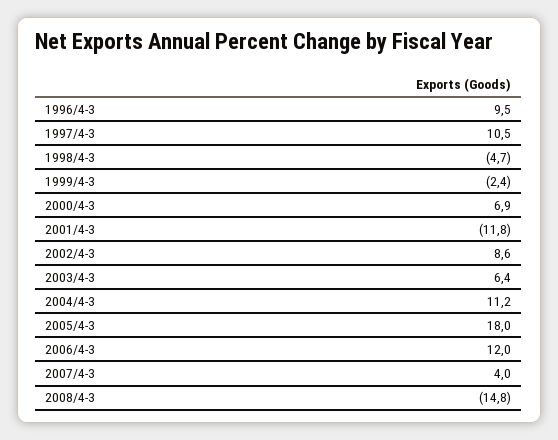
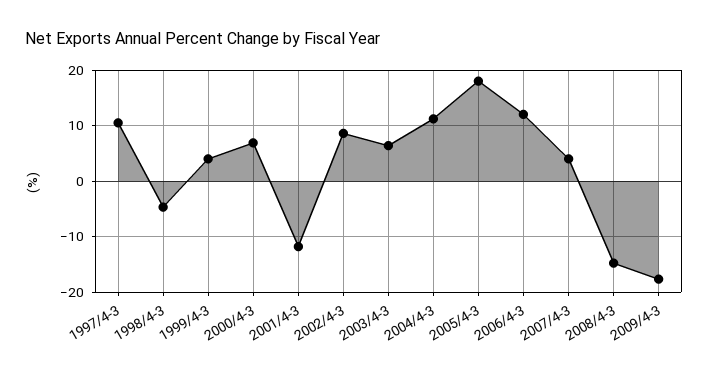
1996/4-3: 9.5 -> none
1999/4-3: -2.4 -> 4
2009/4-3: none -> -18

